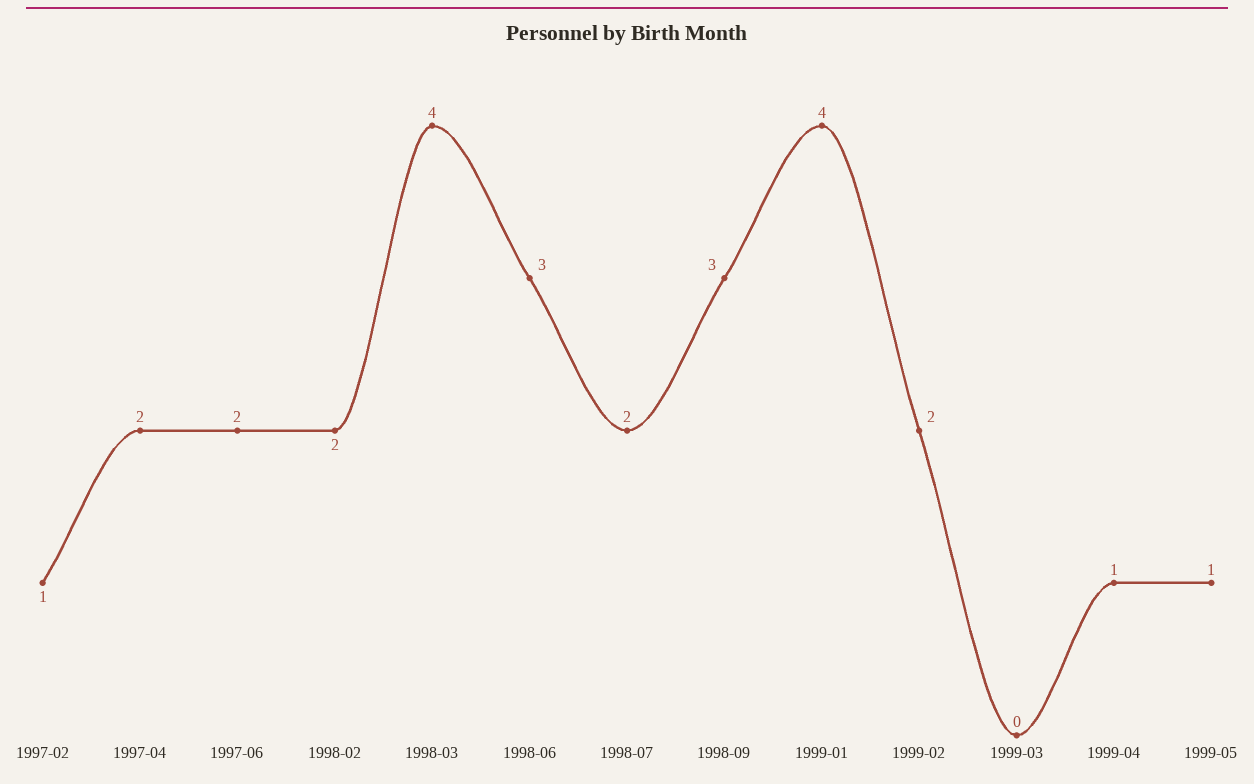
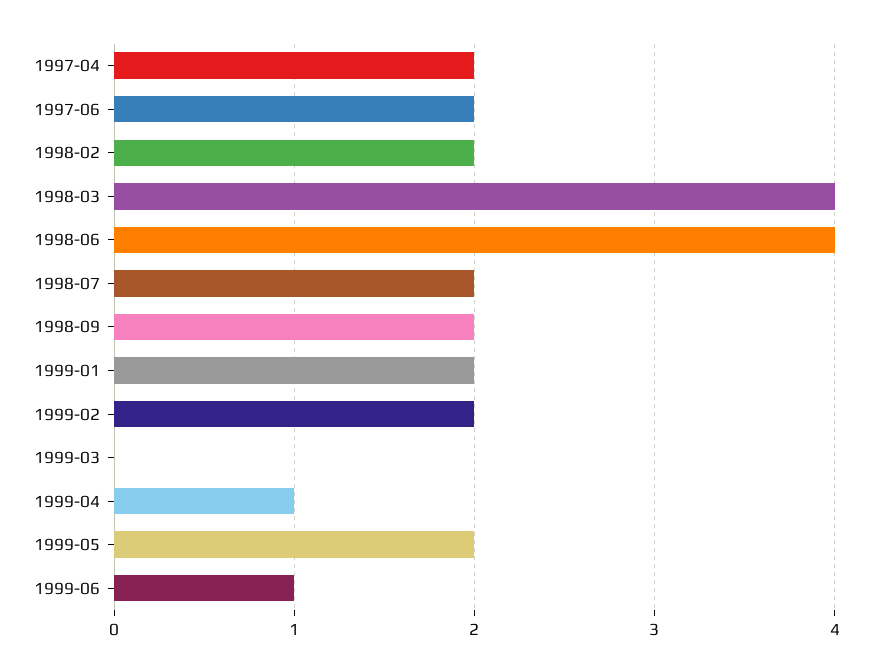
1997-02: 1 -> none
1998-06: 3 -> 4
1998-09: 3 -> 2
1999-01: 4 -> 2
1999-05: 1 -> 2
1999-06: none -> 1

